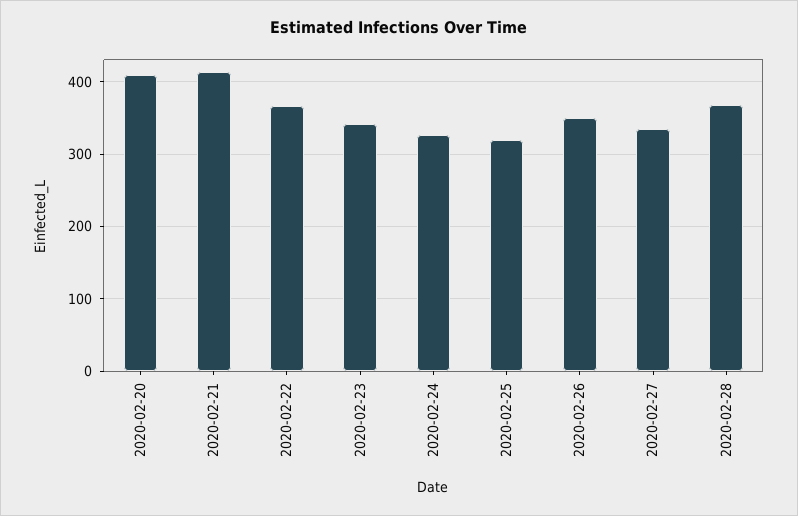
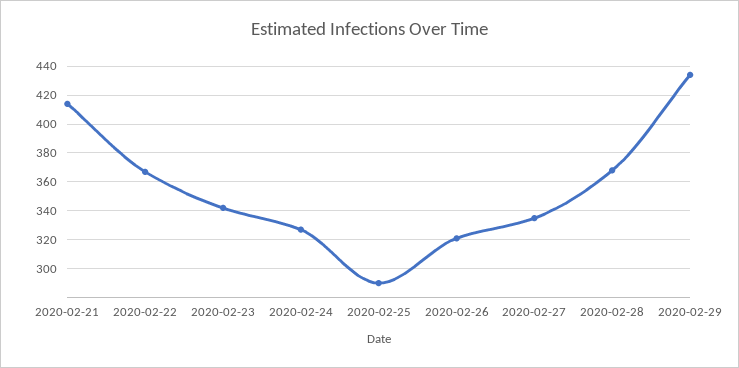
2020-02-20: 410 -> none
2020-02-25: 320 -> 290
2020-02-26: 350 -> 320
2020-02-29: none -> 435

